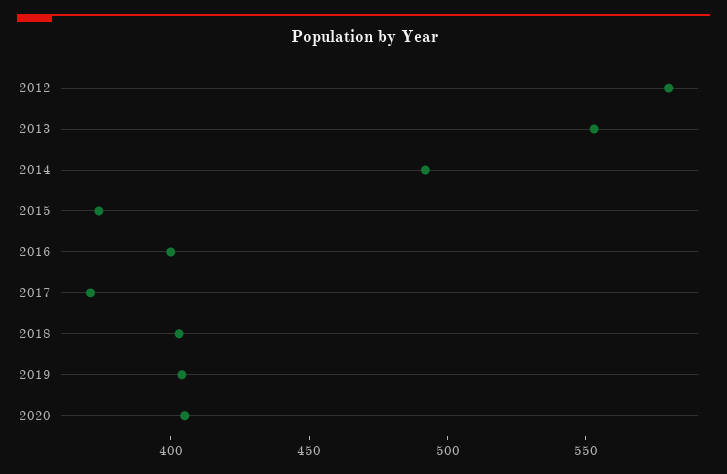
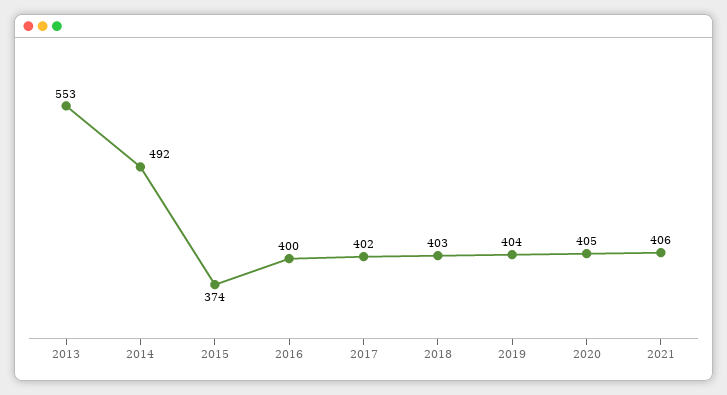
2012: 580 -> none
2017: 370 -> 402
2021: none -> 406

